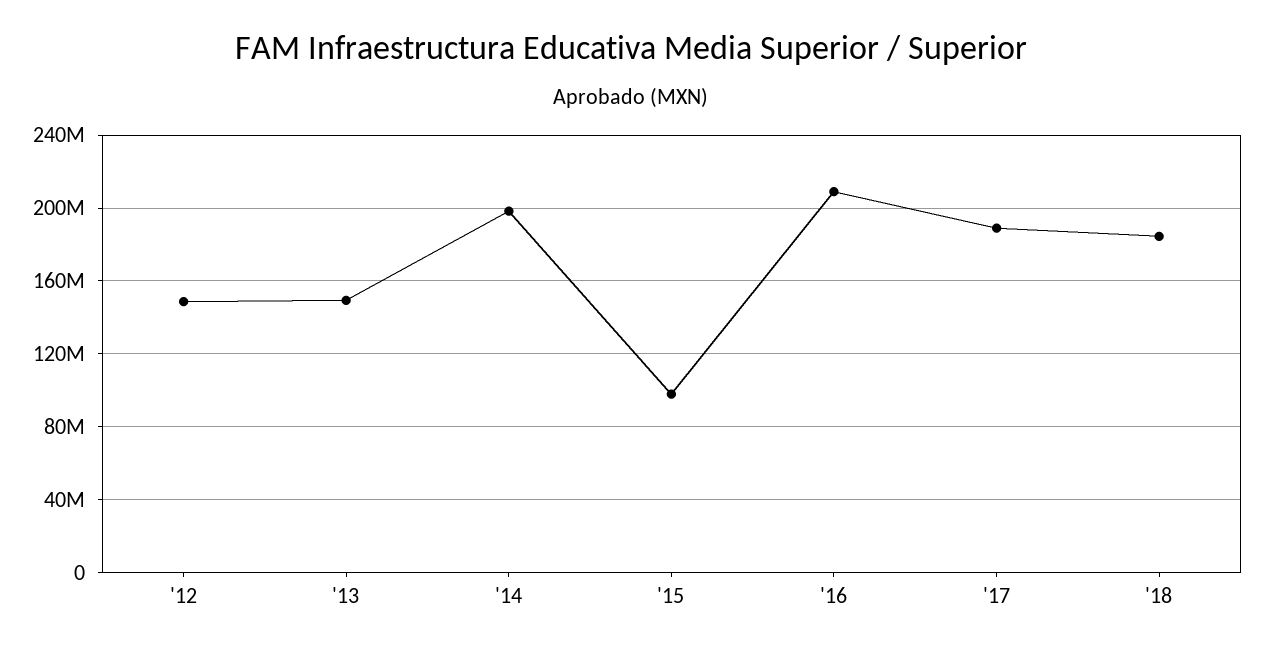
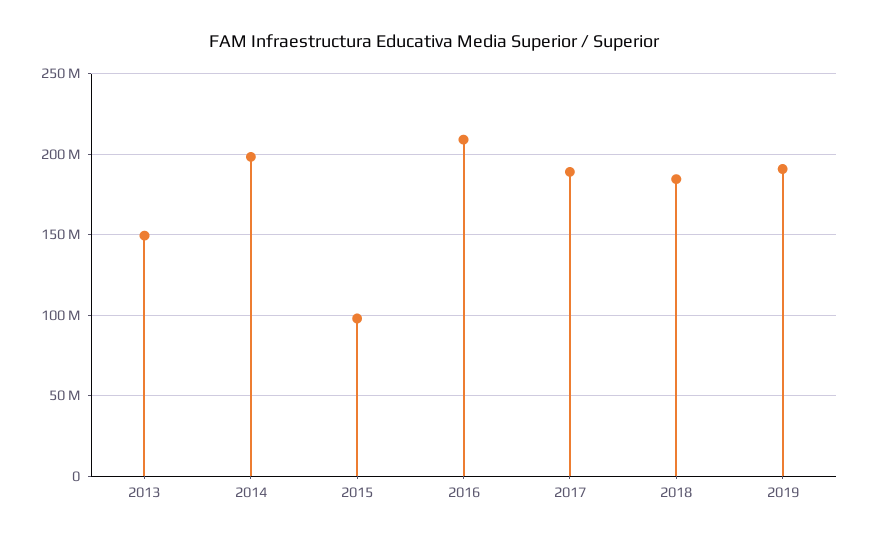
'12: 150000000 -> none
2019: none -> 190000000

